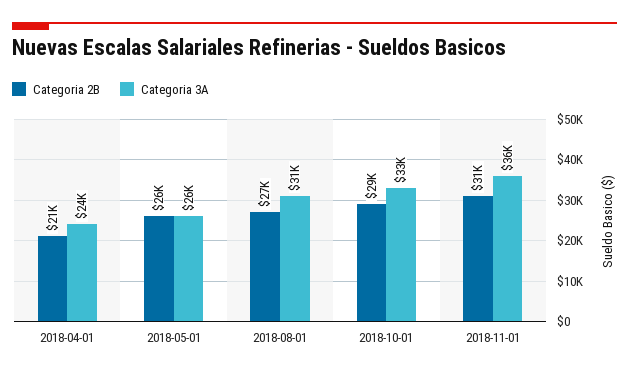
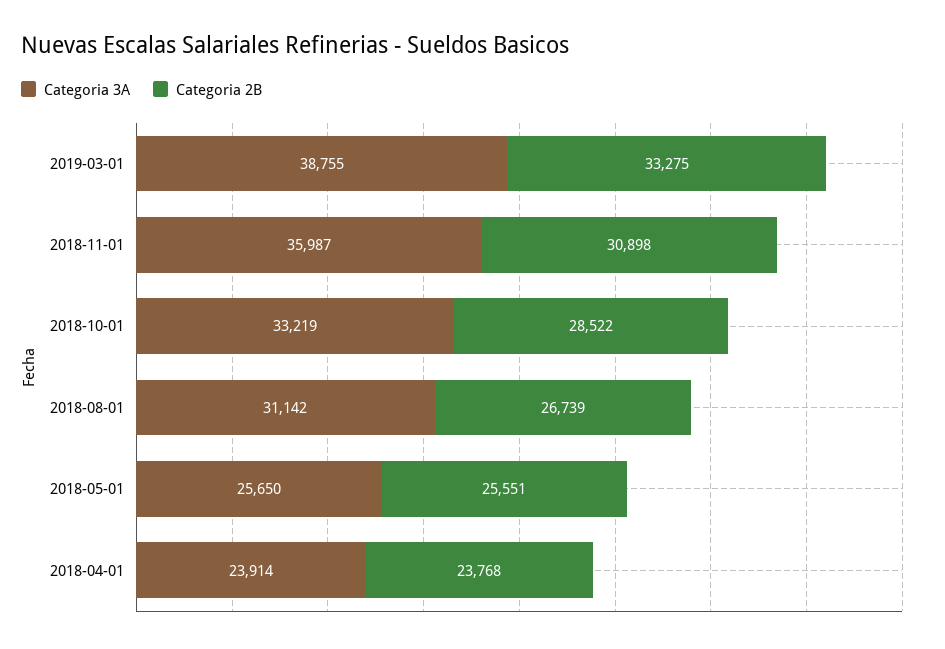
Categoria 2B, 2018-04-01: 21000 -> 23768
Categoria 3A, 2019-03-01: none -> 38755
Categoria 2B, 2019-03-01: none -> 33275

